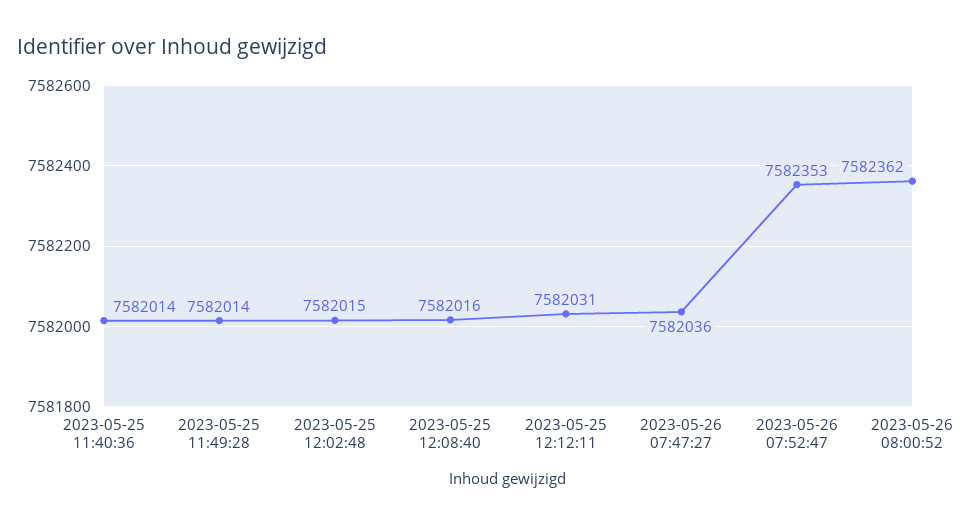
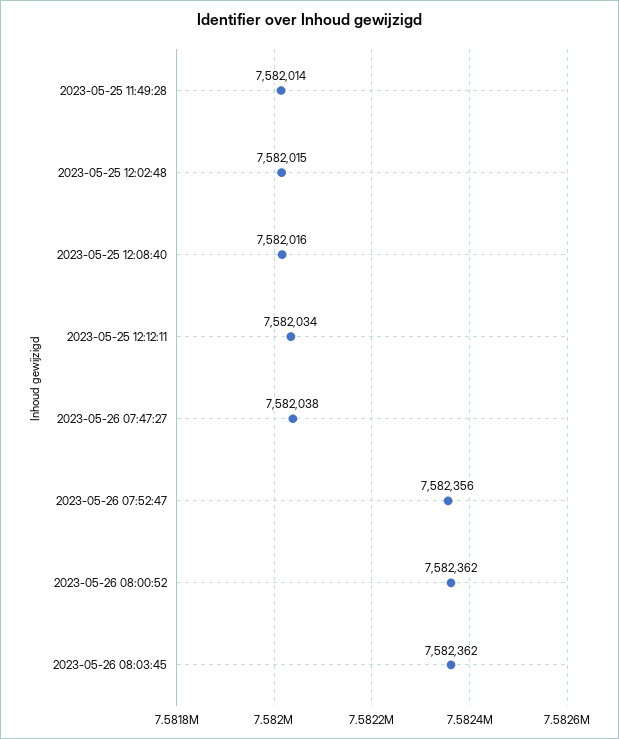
2023-05-25 11:40:36: 7582014 -> none
2023-05-25 12:12:11: 7582031 -> 7582034
2023-05-26 07:47:27: 7582036 -> 7582038
2023-05-26 07:52:47: 7582353 -> 7582356
2023-05-26 08:03:45: none -> 7582362

